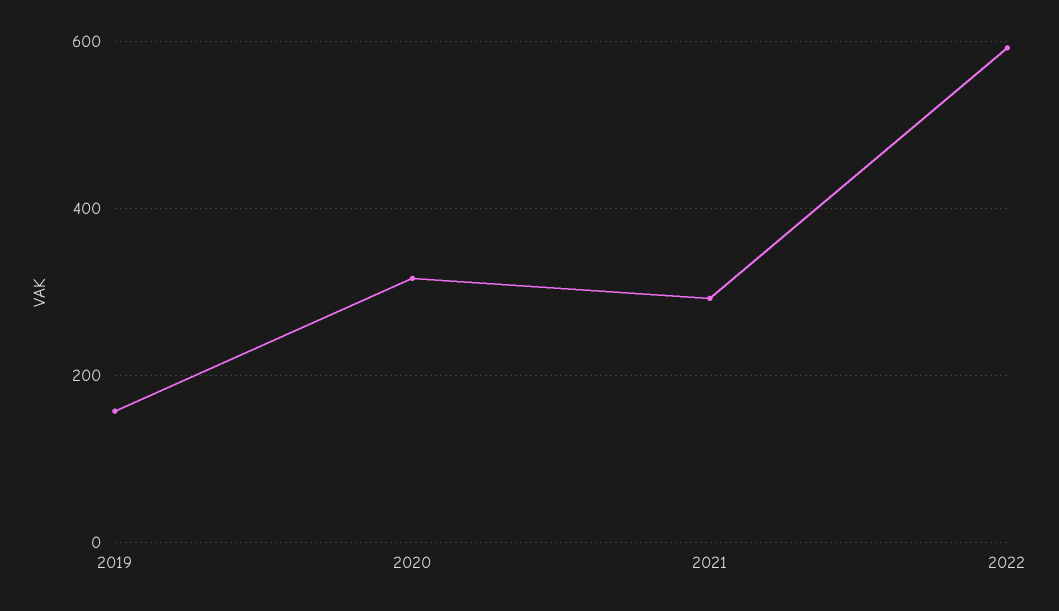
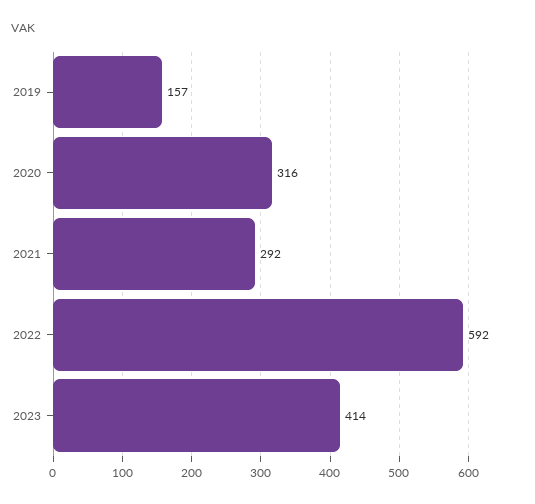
2023: none -> 414

